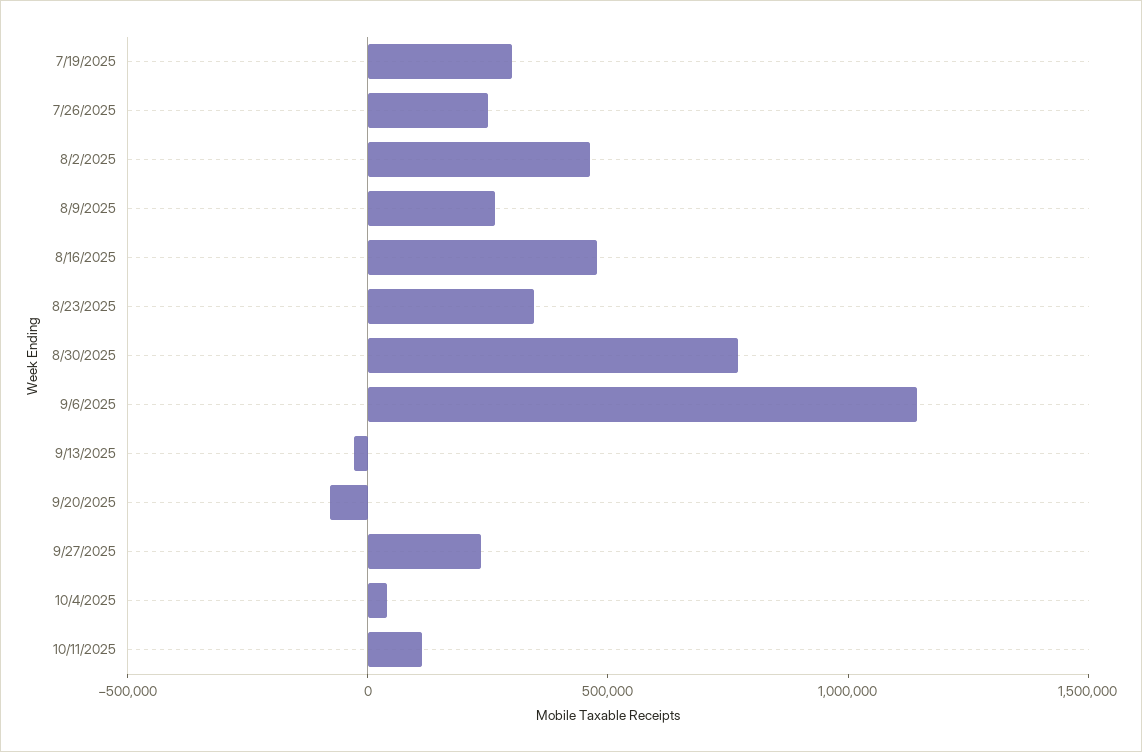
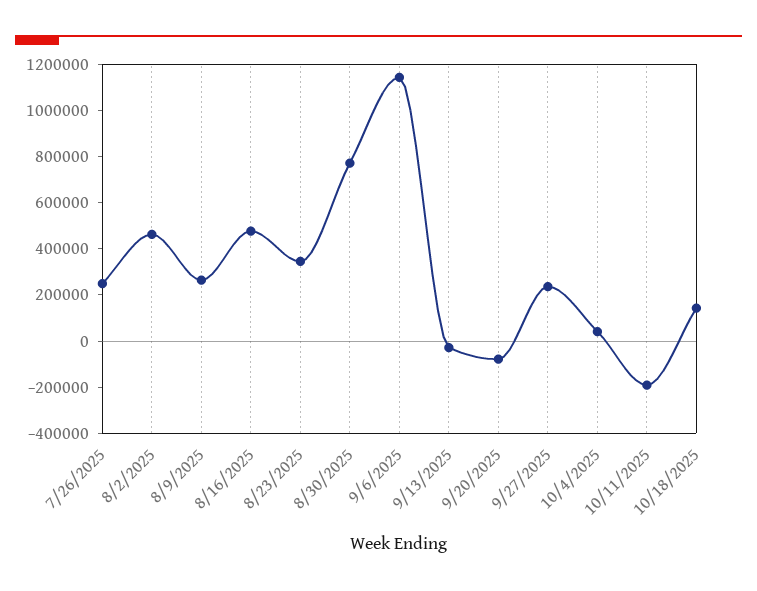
7/19/2025: 300000 -> none
10/11/2025: 100000 -> -200000
10/18/2025: none -> 150000

